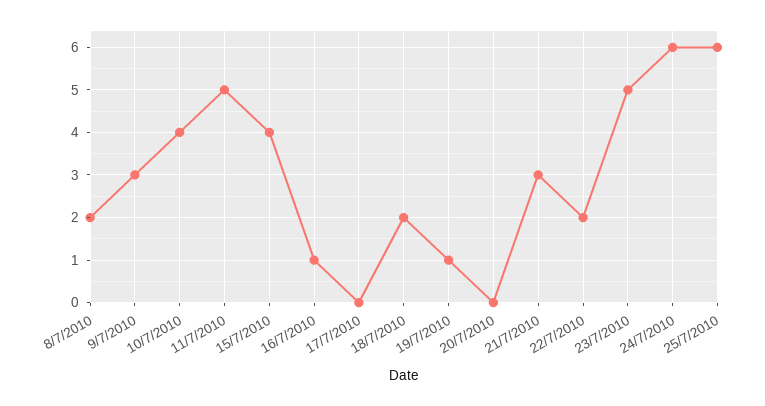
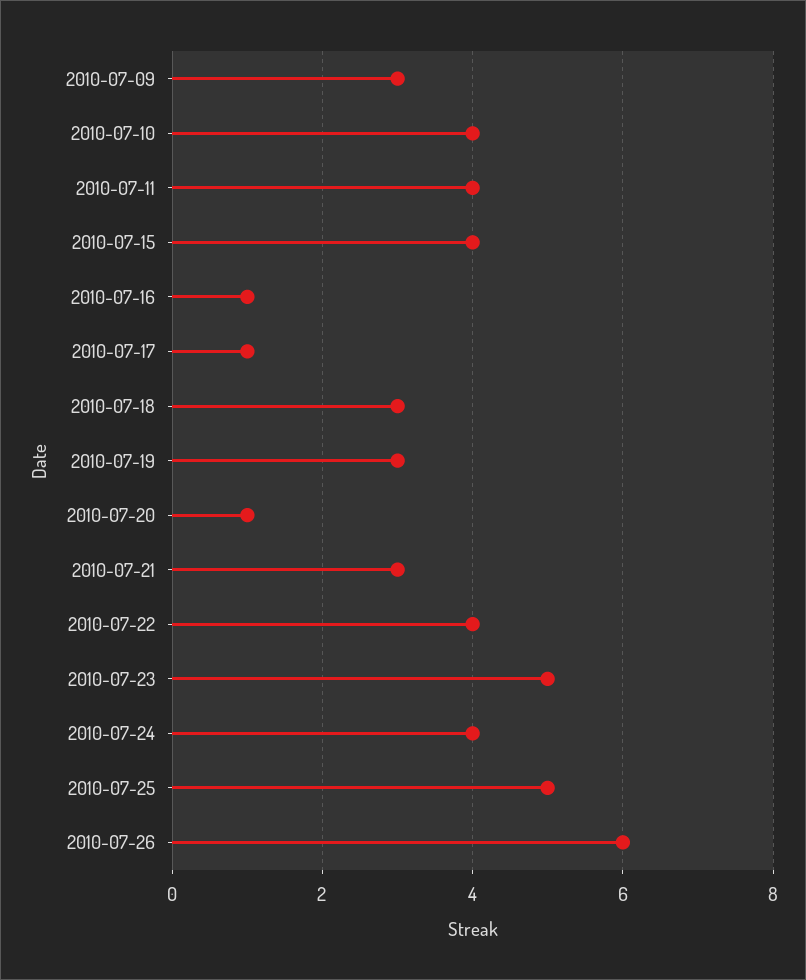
8/7/2010: 2 -> none
11/7/2010: 5 -> 4
17/7/2010: 0 -> 1
18/7/2010: 2 -> 3
19/7/2010: 1 -> 3
20/7/2010: 0 -> 1
22/7/2010: 2 -> 4
24/7/2010: 6 -> 4
25/7/2010: 6 -> 5
2010-07-26: none -> 6

